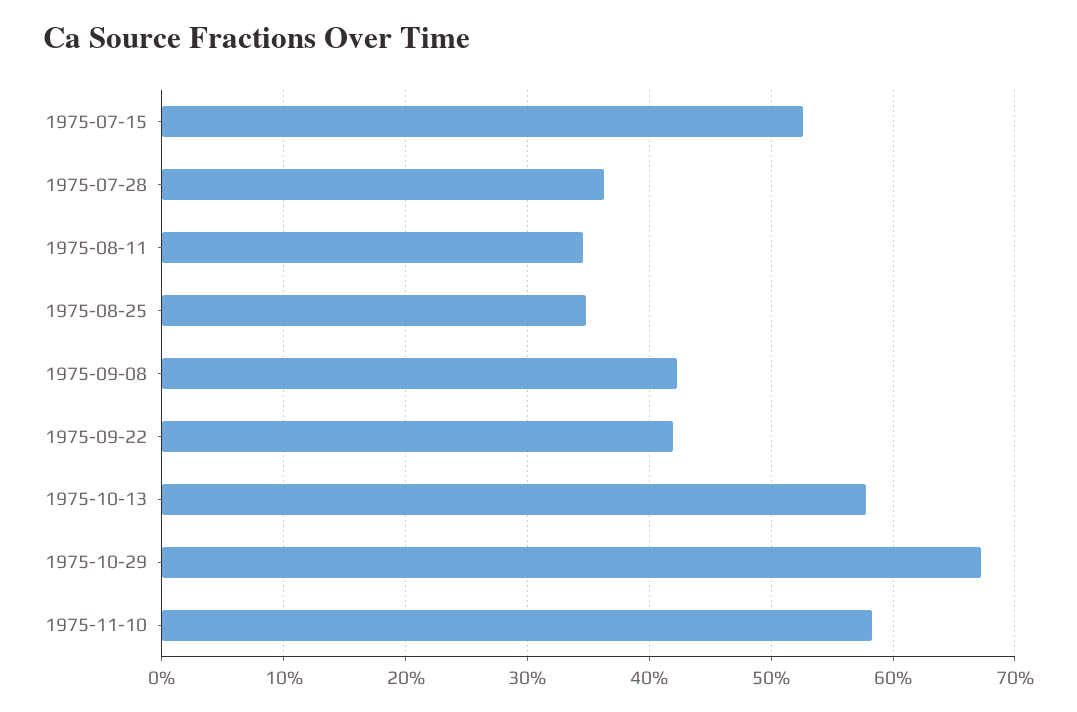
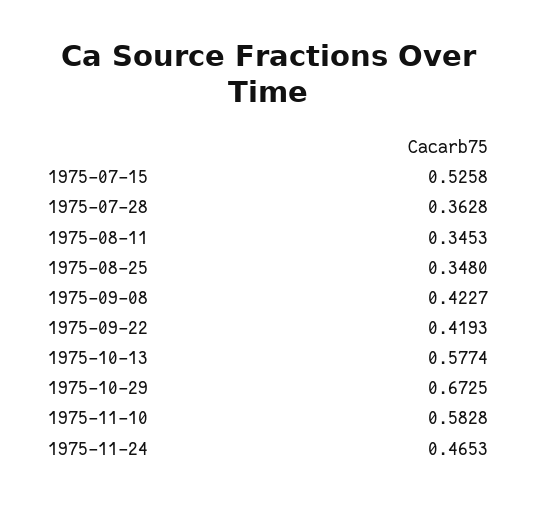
1975-11-24: none -> 0.4653

